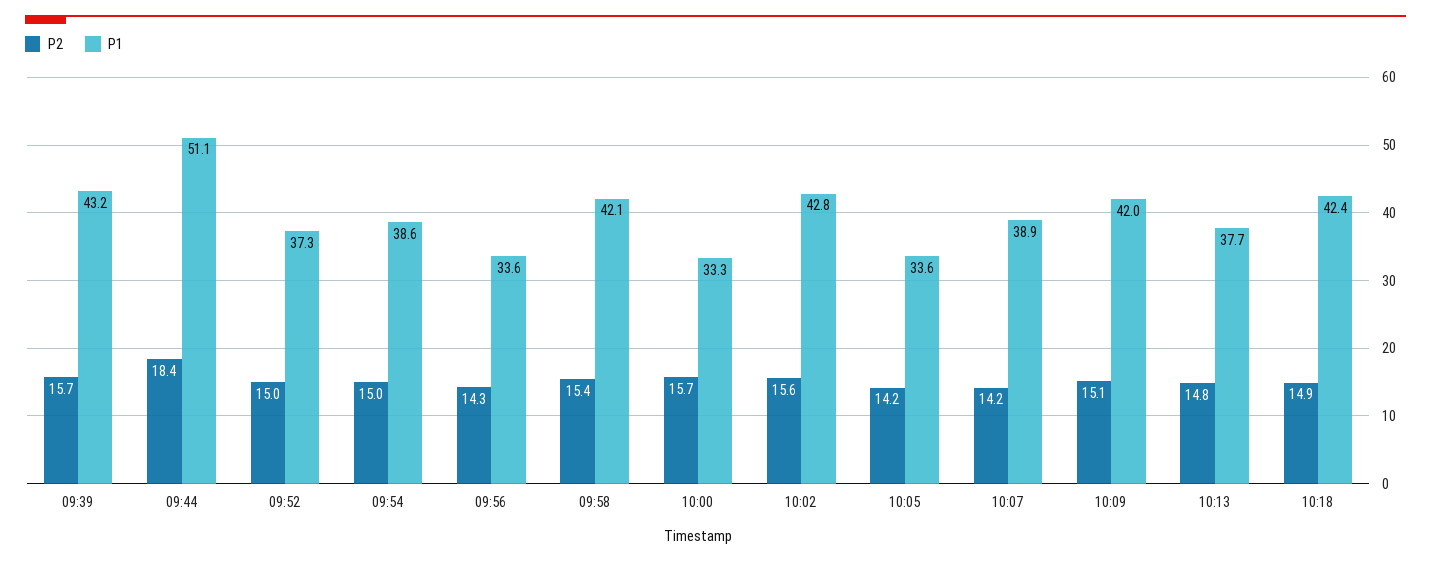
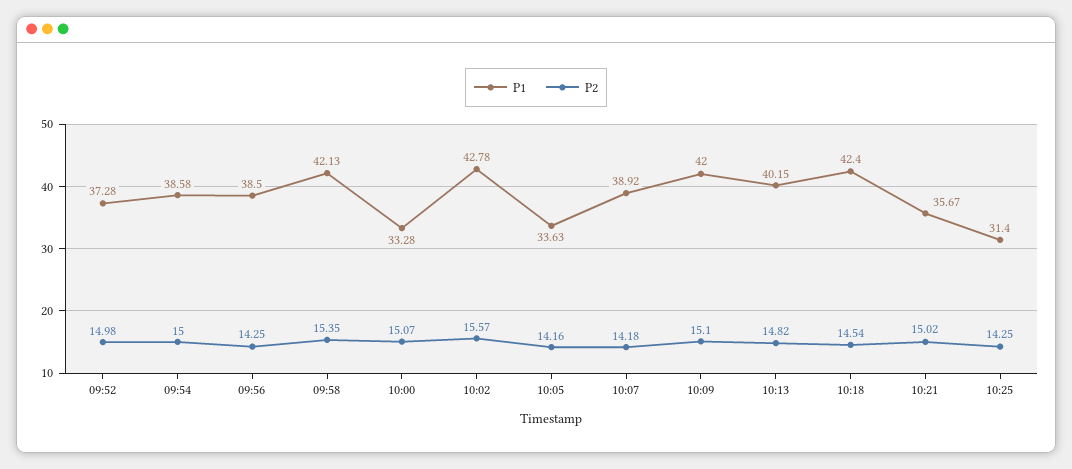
P2, 09:39: 15.7 -> none
P1, 09:39: 43.2 -> none
P2, 09:44: 18.4 -> none
P1, 09:44: 51.1 -> none
P1, 09:56: 33.6 -> 38.5
P2, 10:00: 15.7 -> 15.07
P1, 10:13: 37.7 -> 40.15
P2, 10:18: 14.9 -> 14.54
P1, 10:21: none -> 35.67
P2, 10:21: none -> 15.02
P1, 10:25: none -> 31.4
P2, 10:25: none -> 14.25

